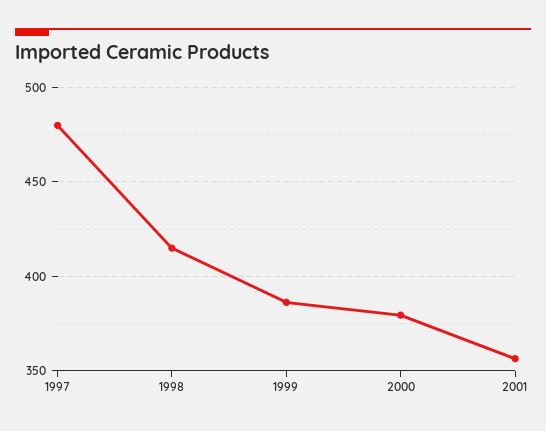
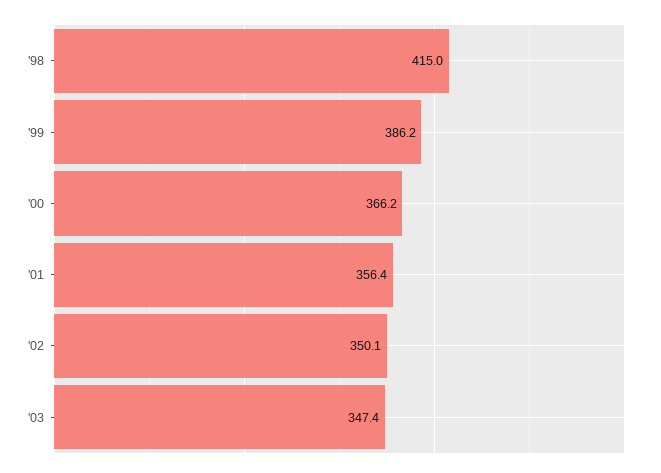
1997: 480 -> none
2000: 380 -> 366.2
'02: none -> 350.1
'03: none -> 347.4

